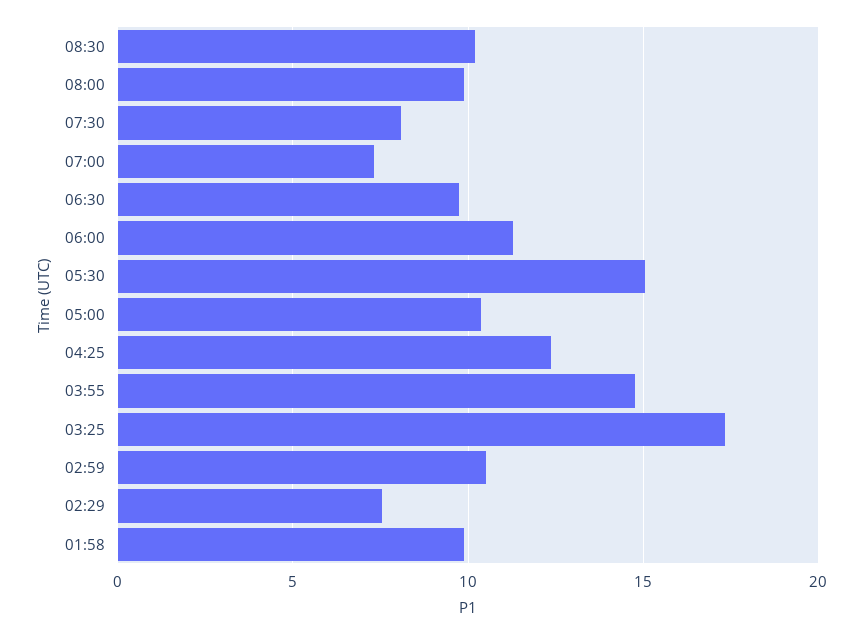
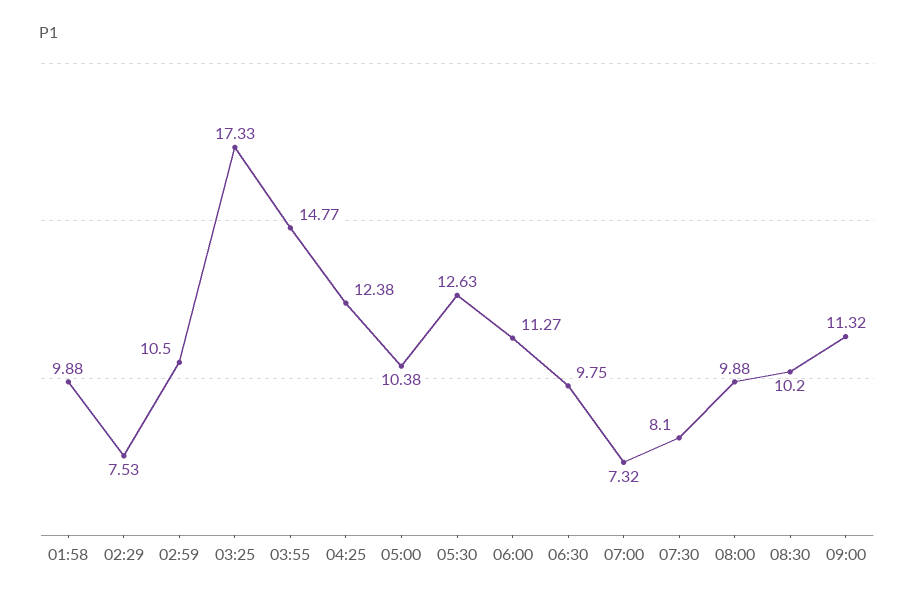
05:30: 15 -> 12.63
09:00: none -> 11.32

